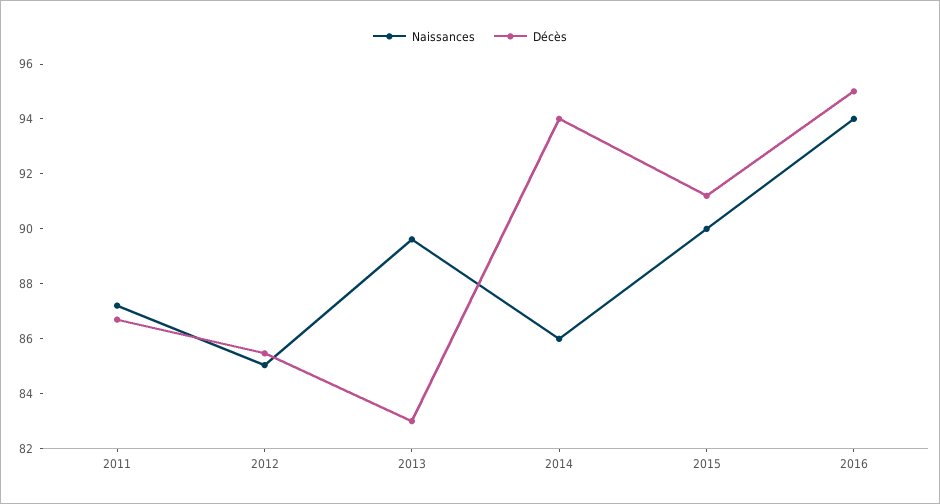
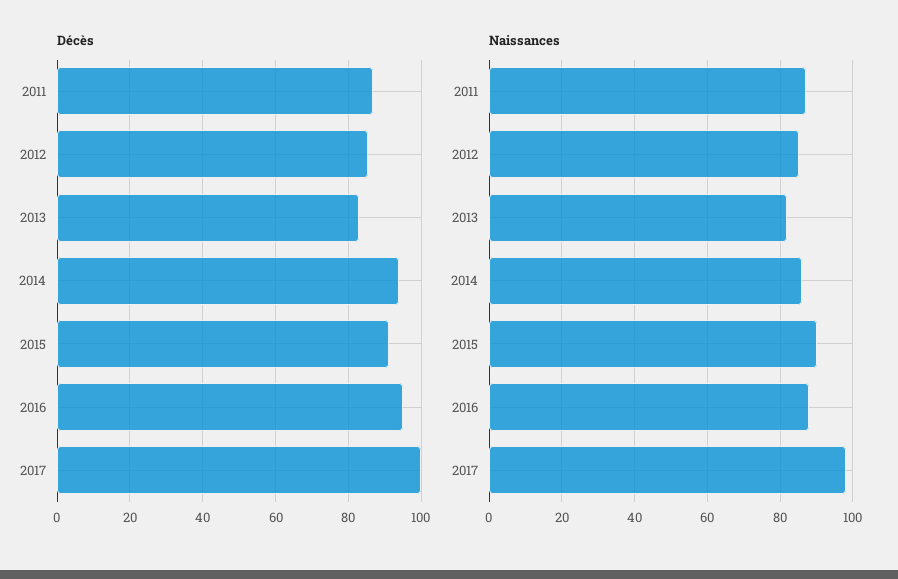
Naissances, 2013: 89.5 -> 82
Naissances, 2016: 94 -> 88
Décès, 2017: none -> 100
Naissances, 2017: none -> 98

